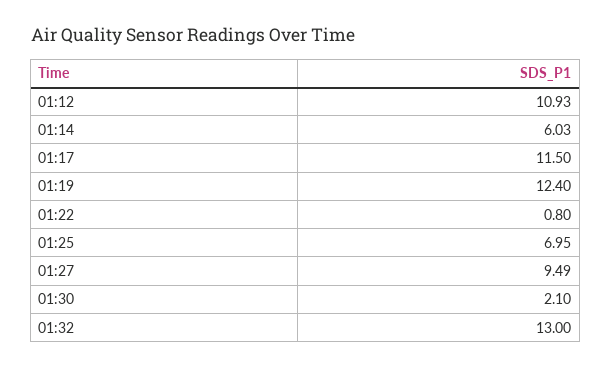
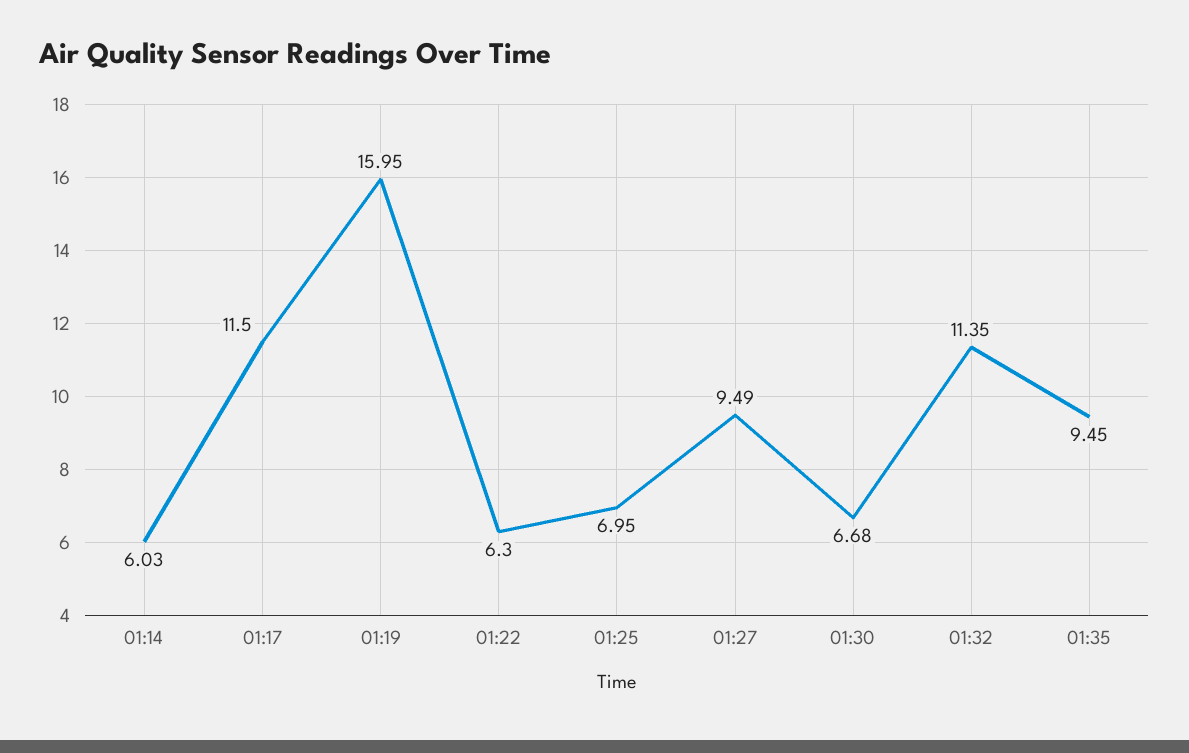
01:12: 10.93 -> none
01:19: 12.4 -> 15.95
01:22: 0.8 -> 6.3
01:30: 2.1 -> 6.68
01:32: 13 -> 11.35
01:35: none -> 9.45

